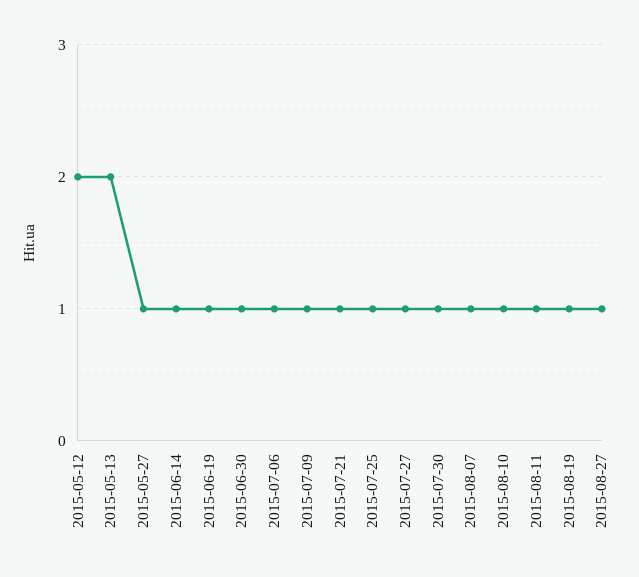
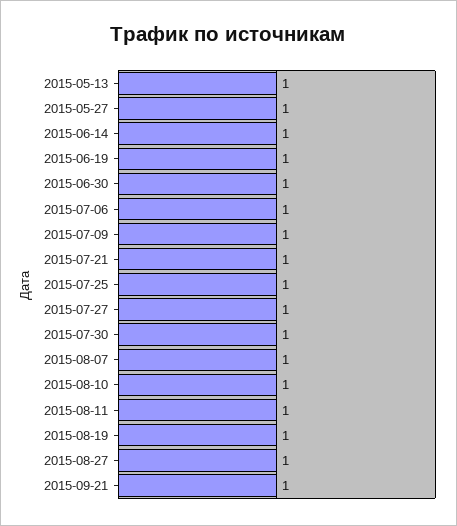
2015-05-12: 2 -> none
2015-05-13: 2 -> 1
2015-09-21: none -> 1

